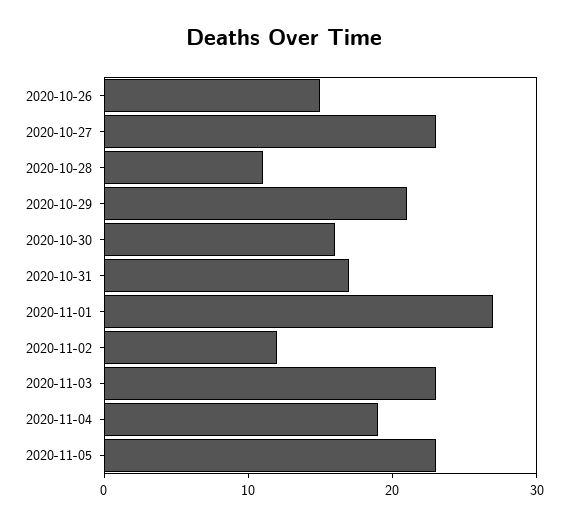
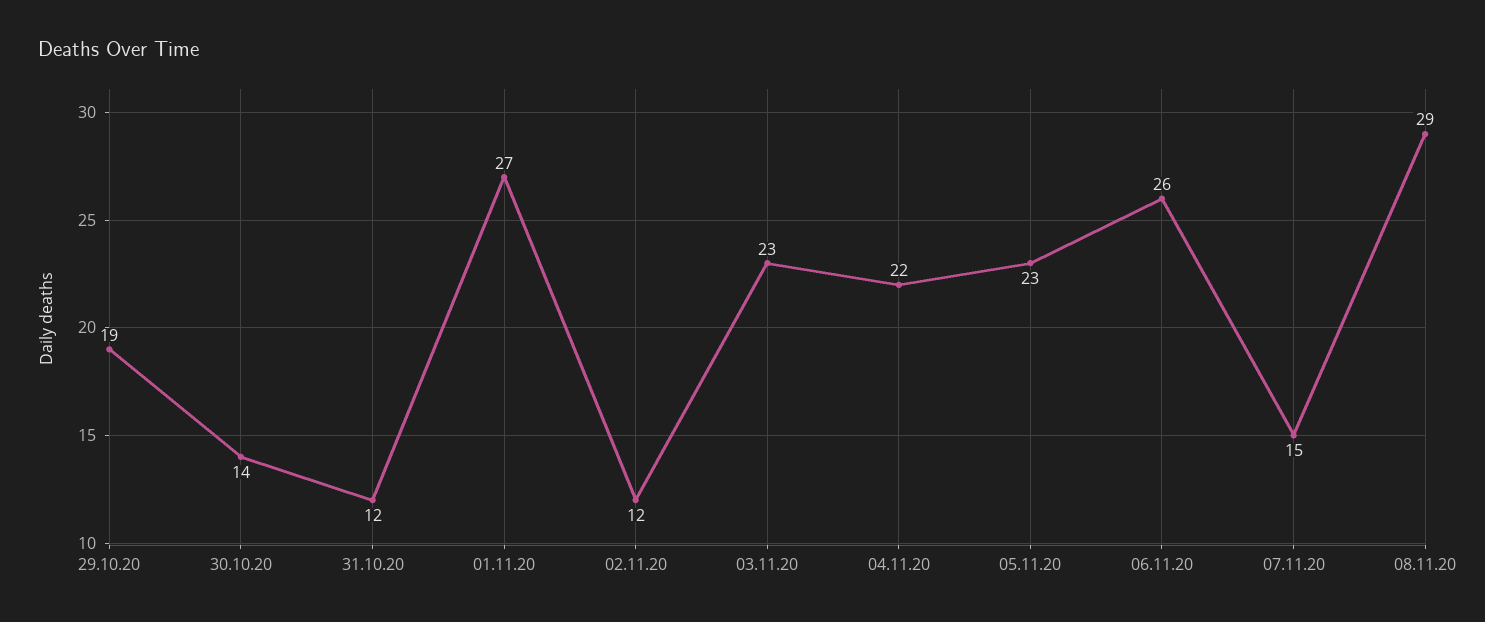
2020-10-26: 15 -> none
2020-10-27: 23 -> none
2020-10-28: 11 -> none
2020-10-29: 21 -> 19
2020-10-30: 16 -> 14
2020-10-31: 17 -> 12
2020-11-04: 19 -> 22
06.11.20: none -> 26
07.11.20: none -> 15
08.11.20: none -> 29

